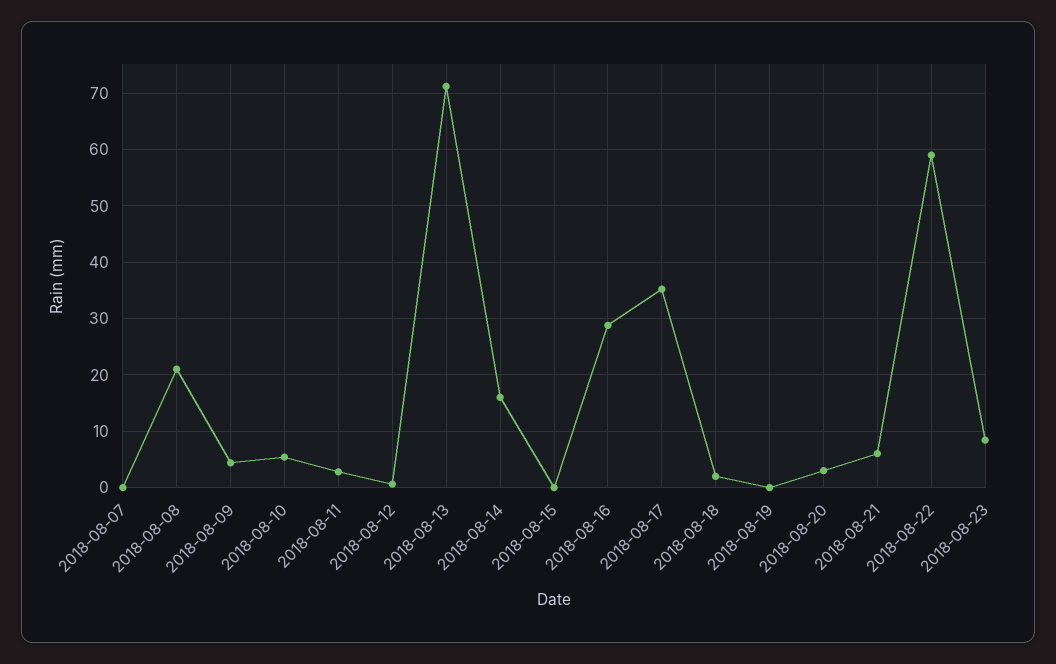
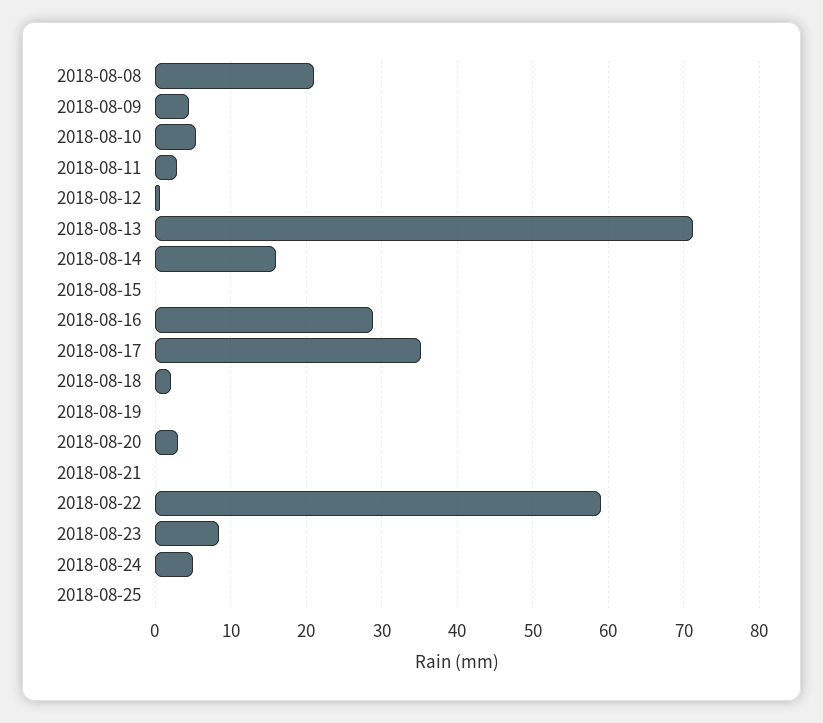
2018-08-07: 0 -> none
2018-08-21: 6 -> 0
2018-08-24: none -> 5
2018-08-25: none -> 0

